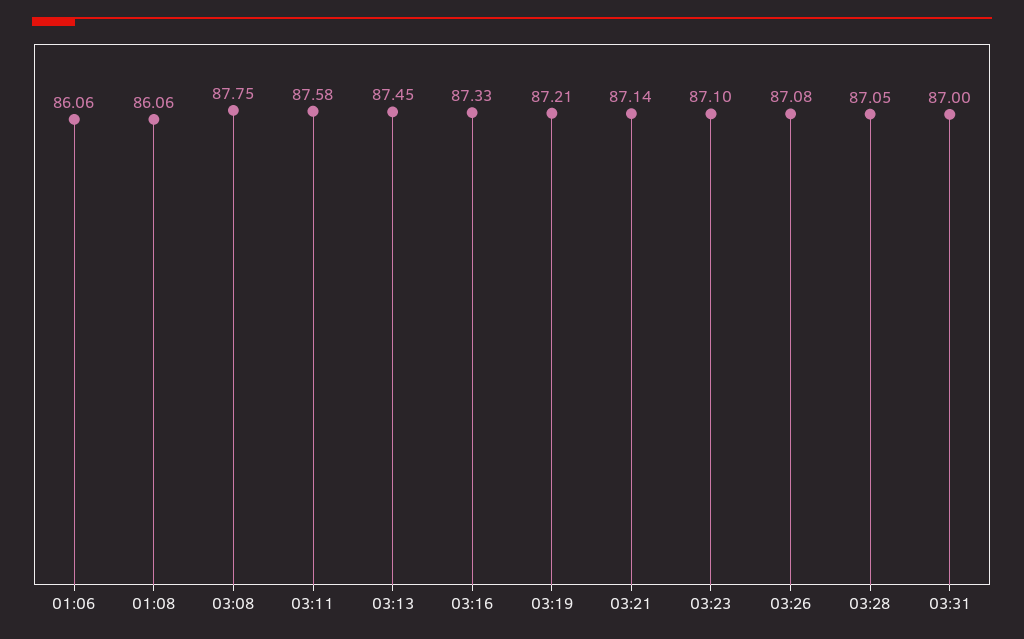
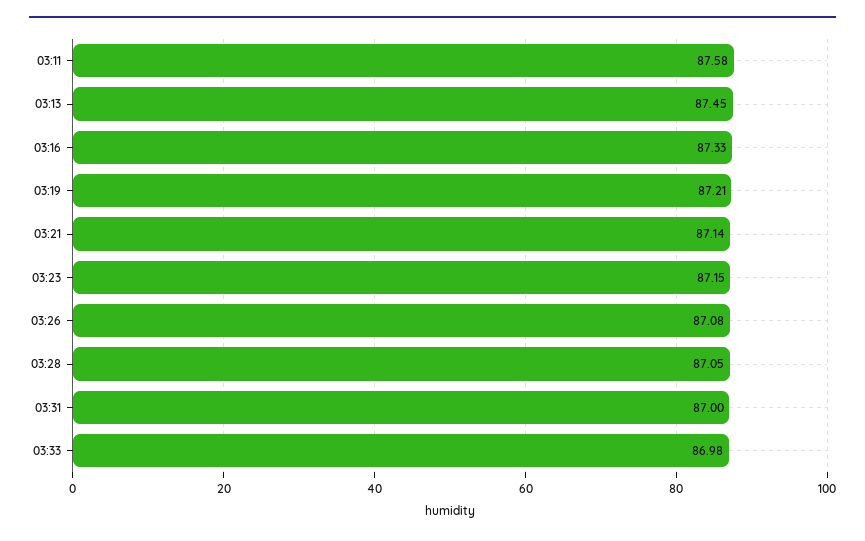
01:06: 86.06 -> none
01:08: 86.06 -> none
03:08: 87.75 -> none
03:23: 87.1 -> 87.15
03:33: none -> 86.98

